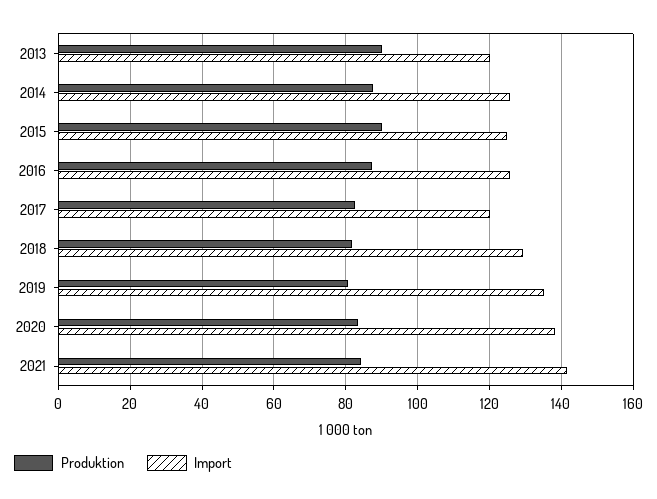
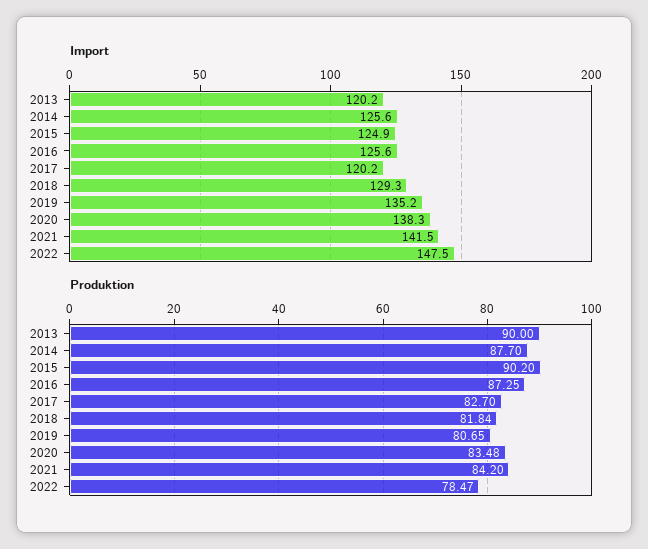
Import, 2022: none -> 147.5
Produktion, 2022: none -> 78.47

